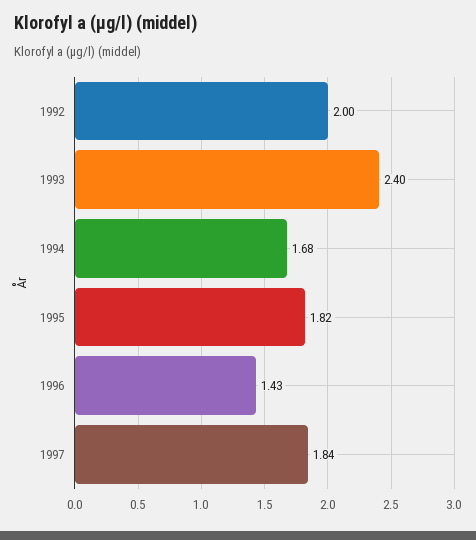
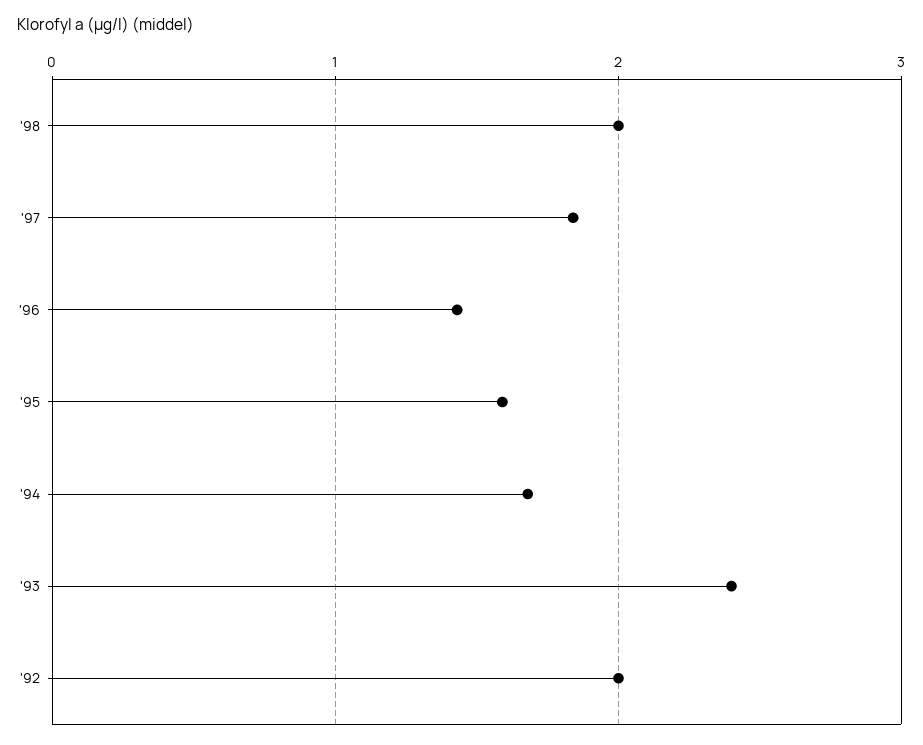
1995: 1.82 -> 1.6
'98: none -> 2

